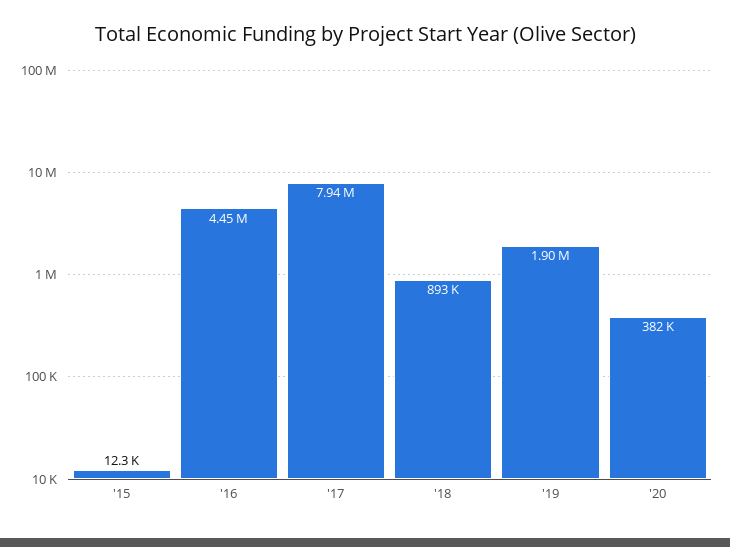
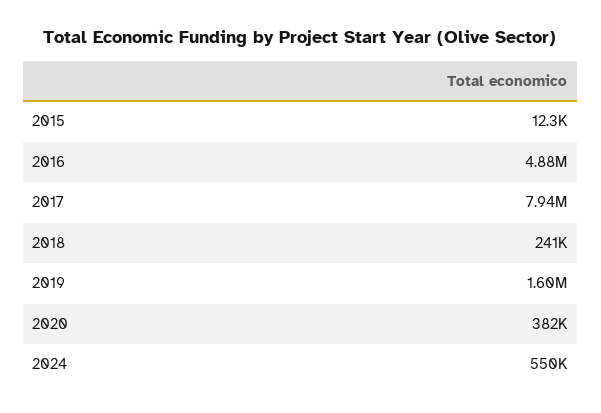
'16: 4450000 -> 4880000
'18: 893000 -> 241000
'19: 1900000 -> 1600000
2024: none -> 550000

